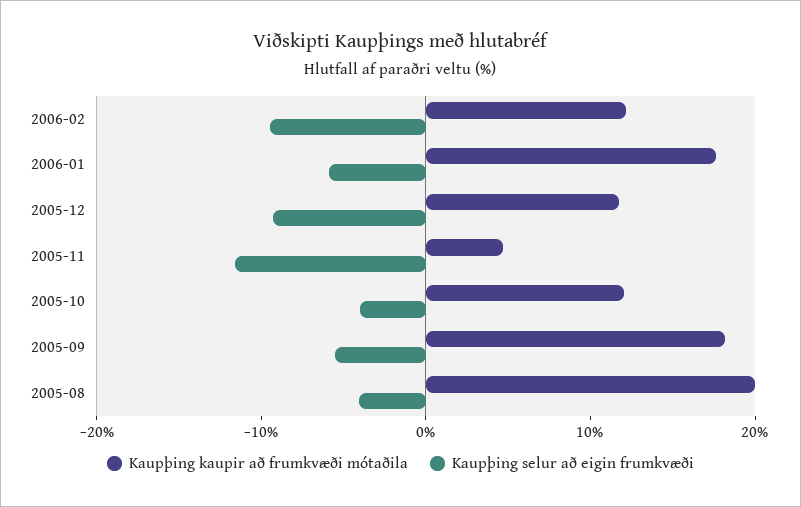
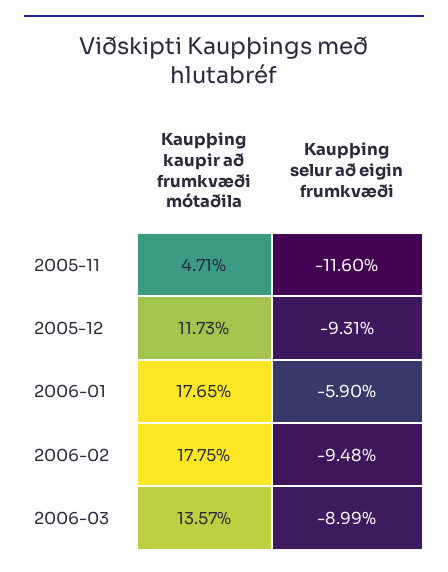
Kaupþing kaupir að frumkvæði mótaðila, 2006-02: 12 -> 17.75
Kaupþing kaupir að frumkvæði mótaðila, 2005-10: 12 -> none
Kaupþing selur að eigin frumkvæði, 2005-10: -4 -> none
Kaupþing kaupir að frumkvæði mótaðila, 2005-09: 18 -> none
Kaupþing selur að eigin frumkvæði, 2005-09: -6 -> none
Kaupþing kaupir að frumkvæði mótaðila, 2005-08: 20 -> none
Kaupþing selur að eigin frumkvæði, 2005-08: -4 -> none
Kaupþing kaupir að frumkvæði mótaðila, 2006-03: none -> 13.57
Kaupþing selur að eigin frumkvæði, 2006-03: none -> -8.99

